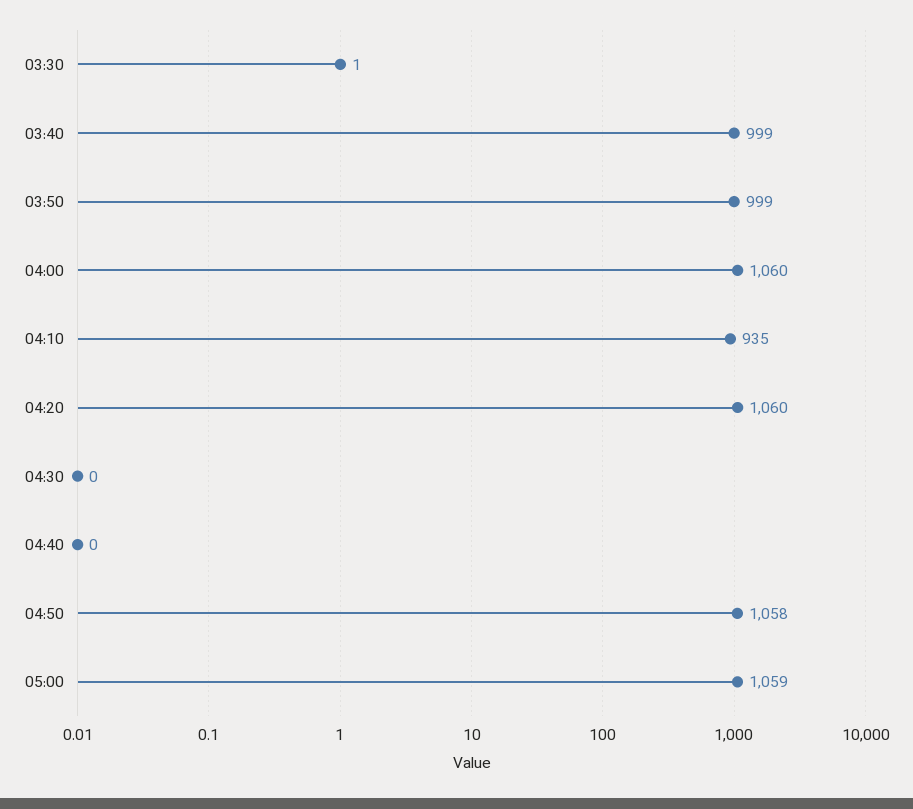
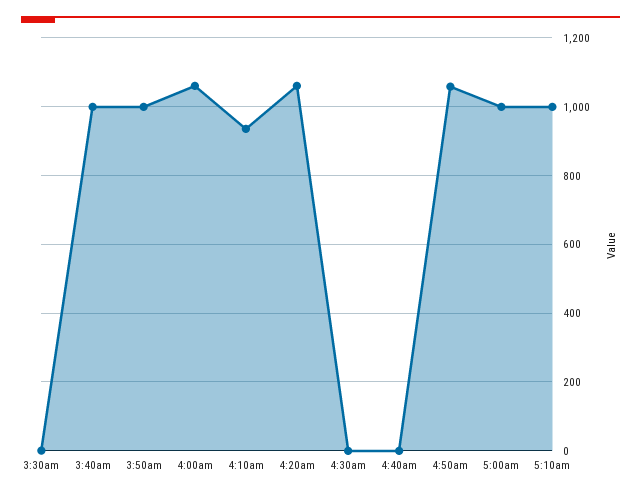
05:00: 1059 -> 1000
5:10am: none -> 1000

